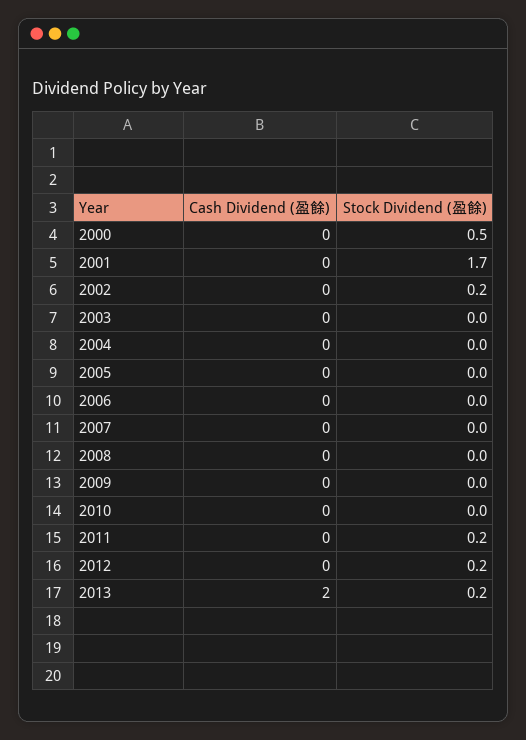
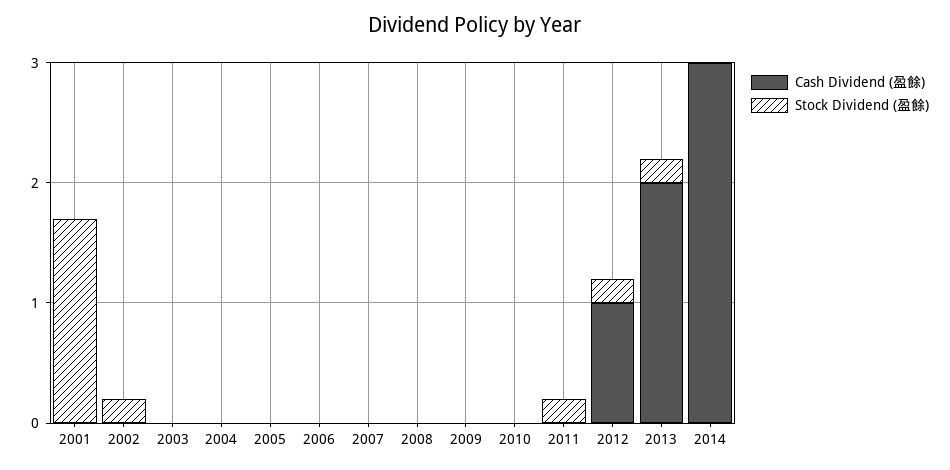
Cash Dividend (盈餘), 2000: 0 -> none
Stock Dividend (盈餘), 2000: 0.5 -> none
Cash Dividend (盈餘), 2012: 0 -> 1
Cash Dividend (盈餘), 2014: none -> 3
Stock Dividend (盈餘), 2014: none -> 0

